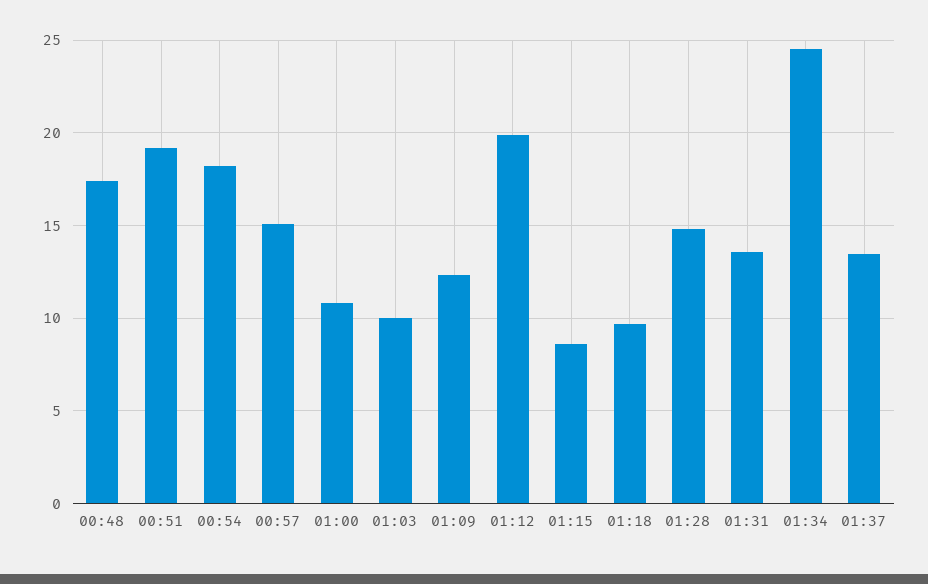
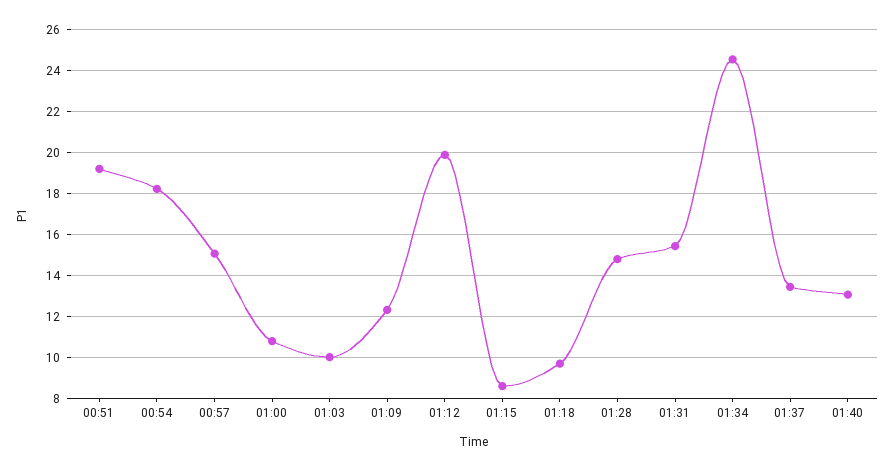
00:48: 17.5 -> none
01:31: 13.5 -> 15.5
01:40: none -> 13

